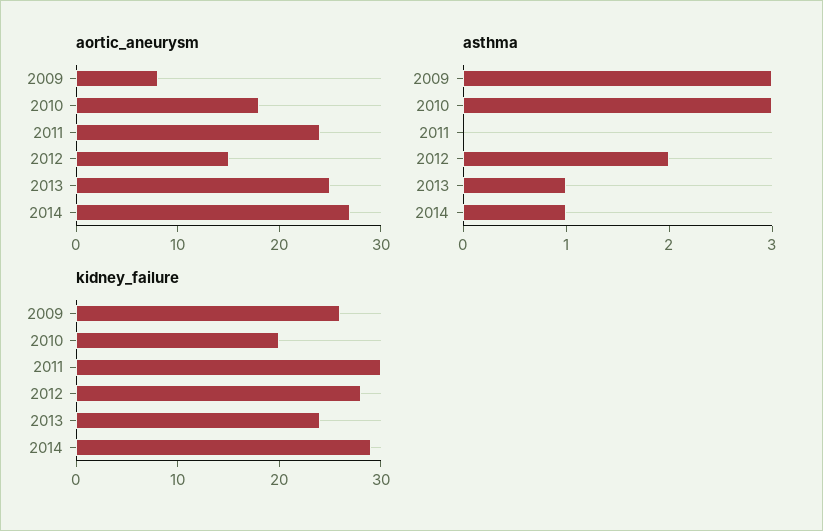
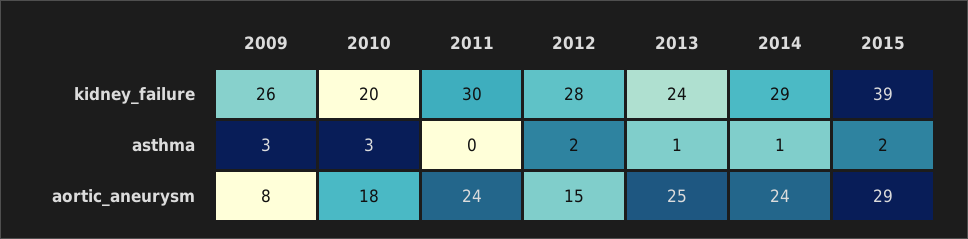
aortic_aneurysm, 2014: 27 -> 24
kidney_failure, 2015: none -> 39
asthma, 2015: none -> 2
aortic_aneurysm, 2015: none -> 29

